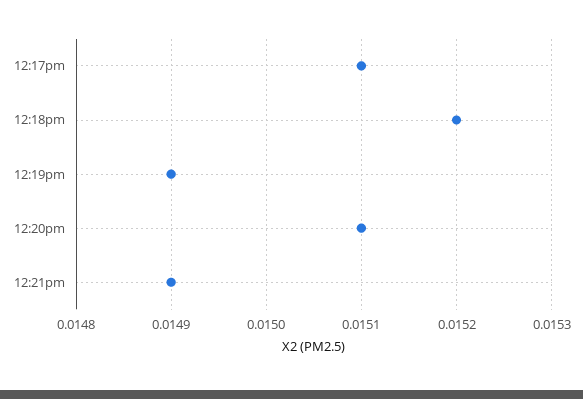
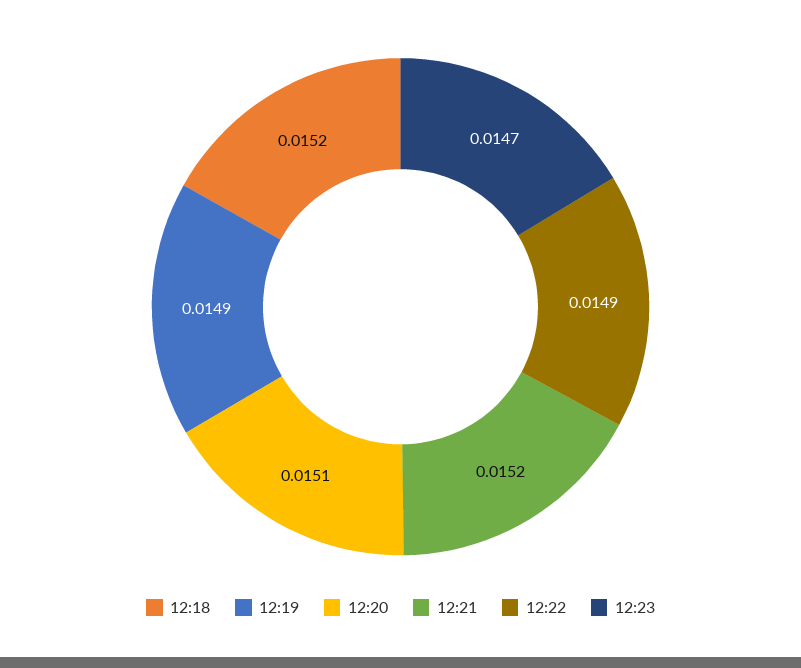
12:17pm: 0.0151 -> none
12:21pm: 0.0149 -> 0.0152
12:22: none -> 0.0149
12:23: none -> 0.0147

